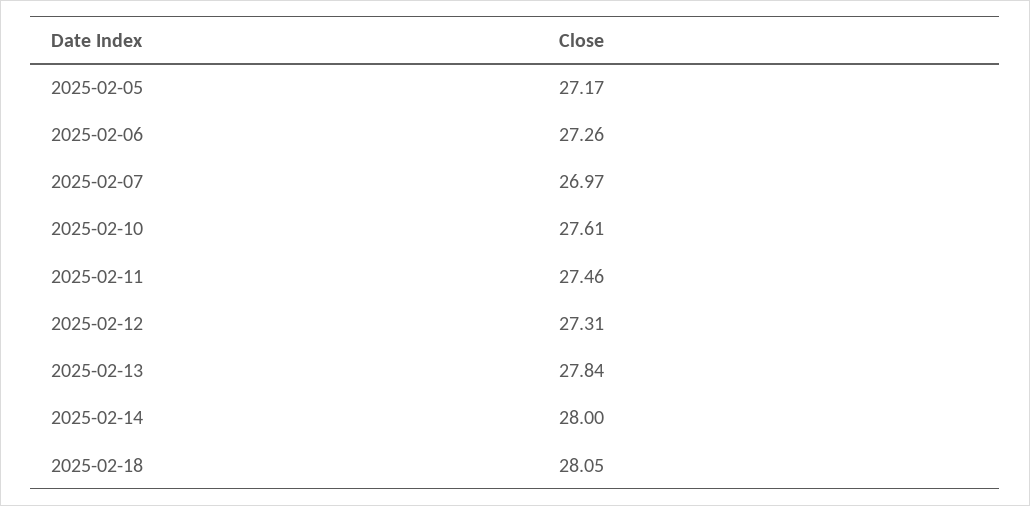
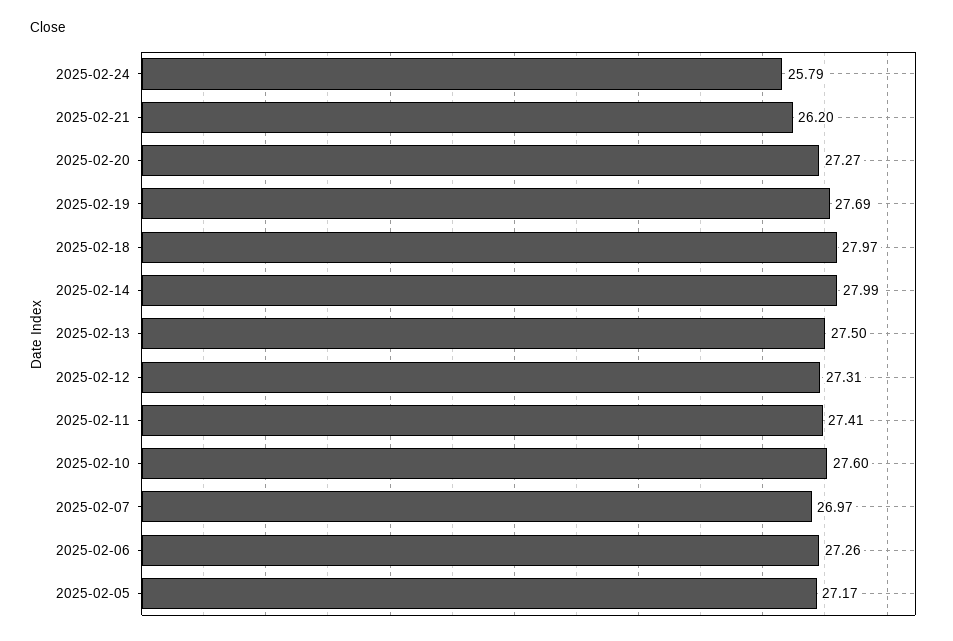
2025-02-10: 27.61 -> 27.6
2025-02-11: 27.46 -> 27.41
2025-02-13: 27.84 -> 27.5
2025-02-14: 28 -> 27.99
2025-02-18: 28.05 -> 27.97
2025-02-24: none -> 25.79
2025-02-21: none -> 26.2
2025-02-20: none -> 27.27
2025-02-19: none -> 27.69

